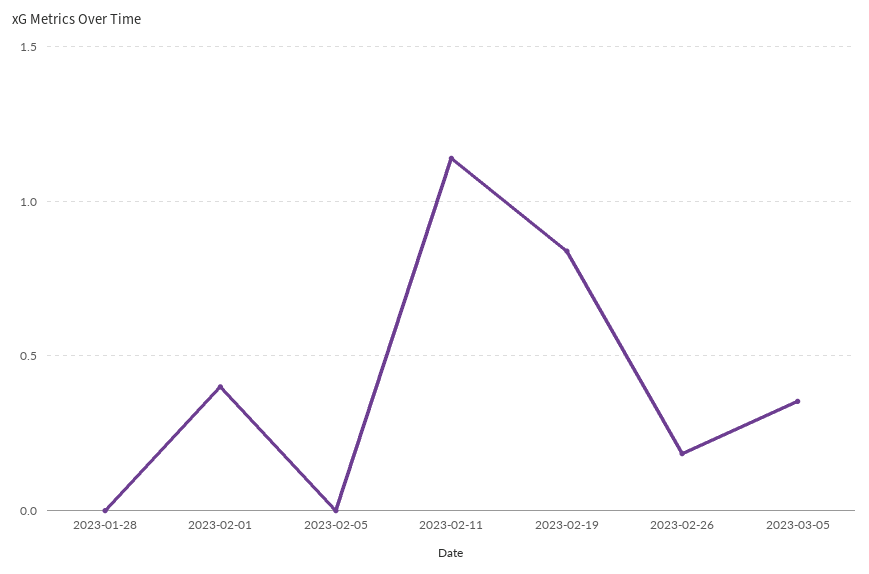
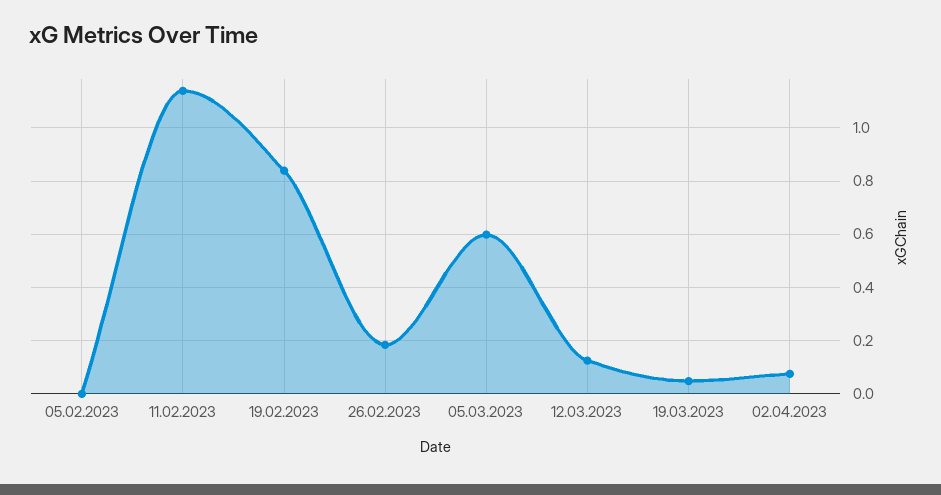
2023-01-28: 0 -> none
2023-02-01: 0.4 -> none
2023-03-05: 0.35 -> 0.6
12.03.2023: none -> 0.125
19.03.2023: none -> 0.05
02.04.2023: none -> 0.075

